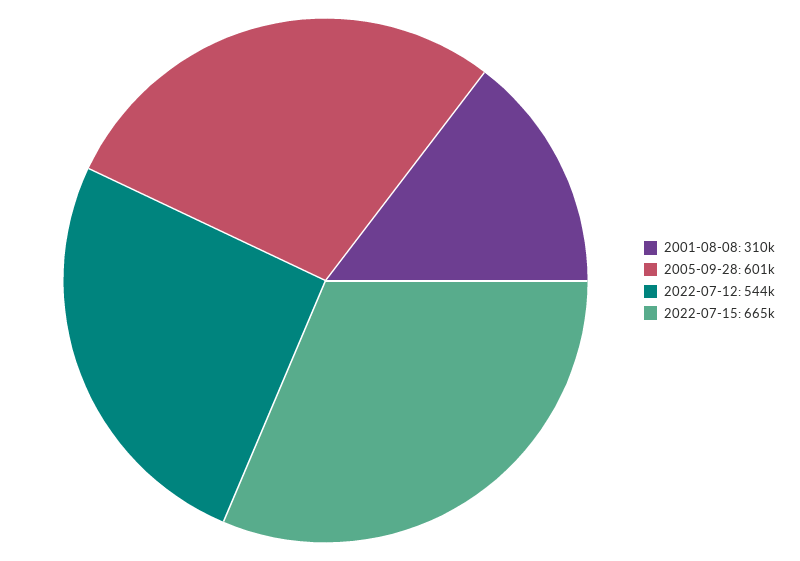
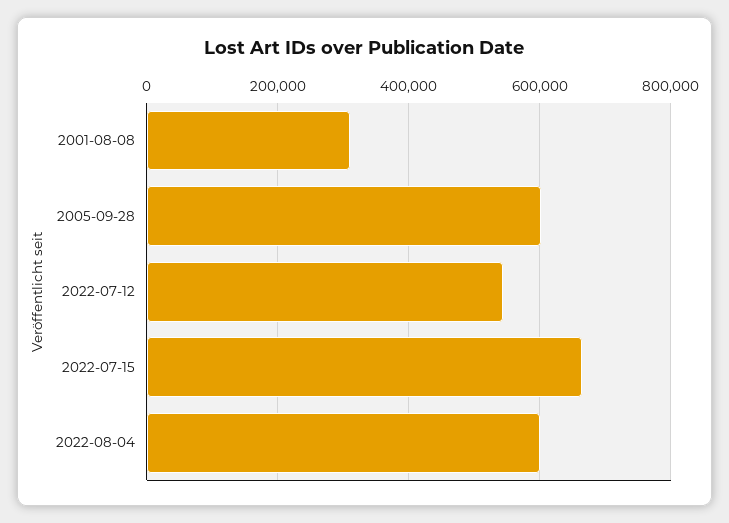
2022-08-04: none -> 600000

